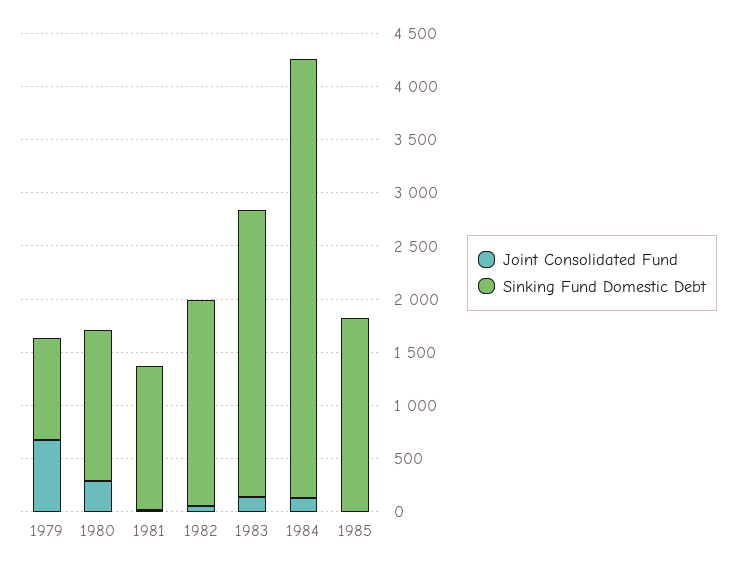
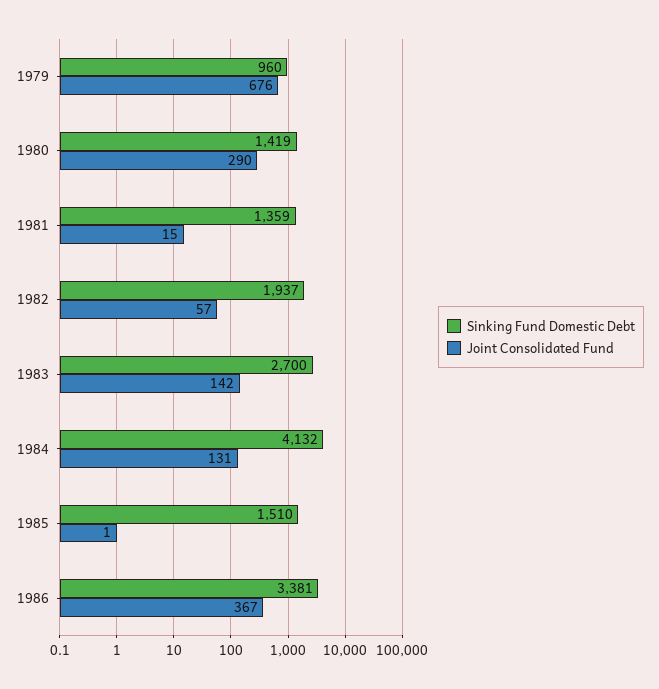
Sinking Fund Domestic Debt, 1985: 1800 -> 1510
Sinking Fund Domestic Debt, 1986: none -> 3381
Joint Consolidated Fund, 1986: none -> 367

